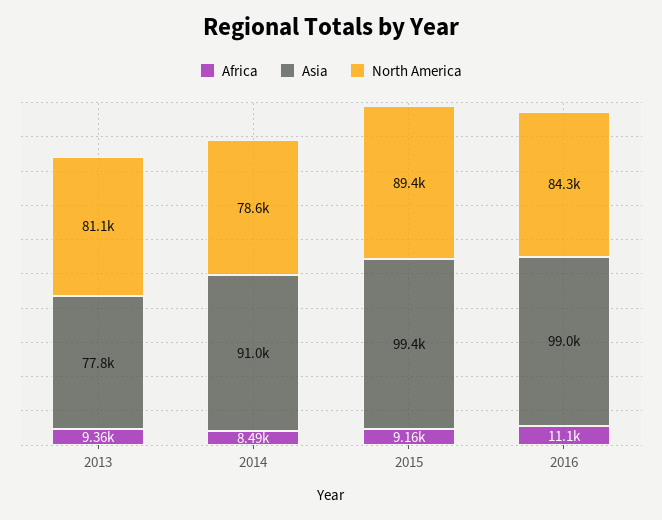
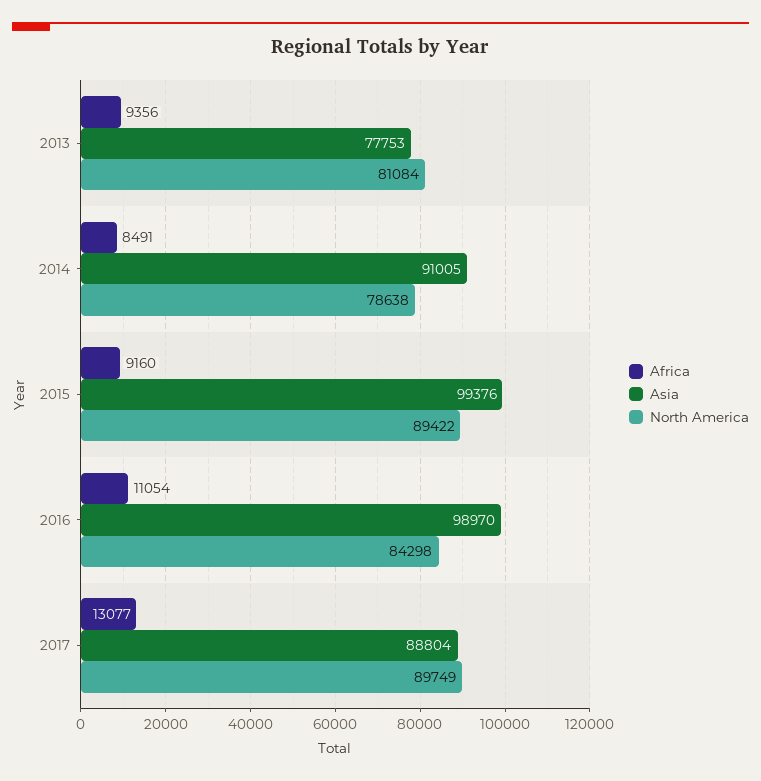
Africa, 2017: none -> 13077
Asia, 2017: none -> 88804
North America, 2017: none -> 89749

